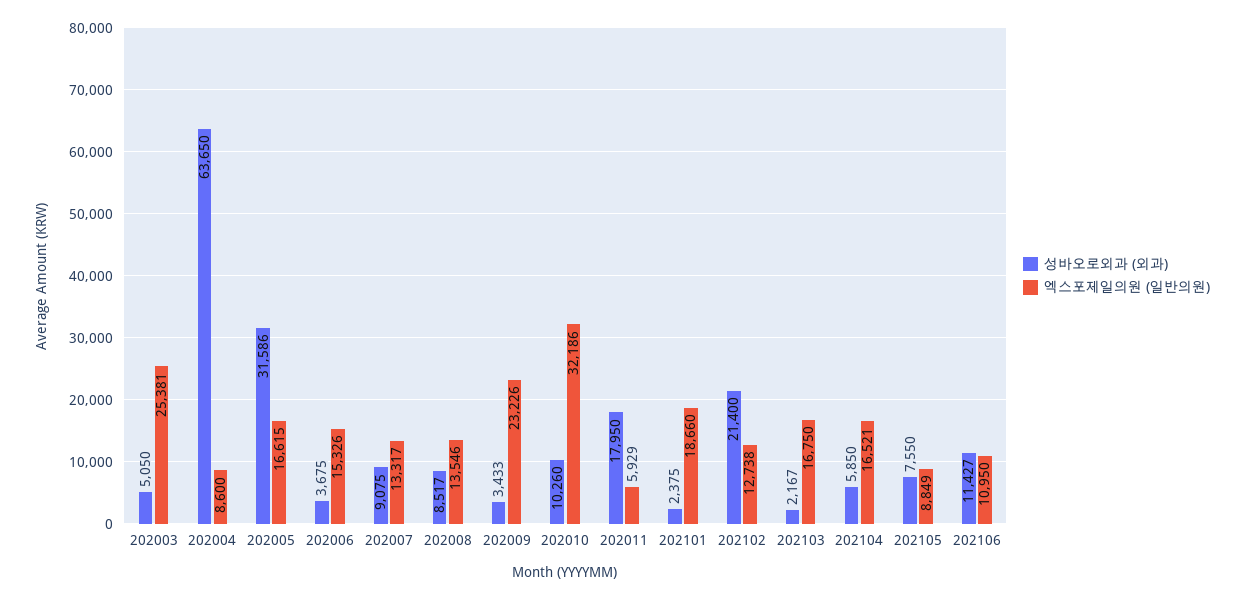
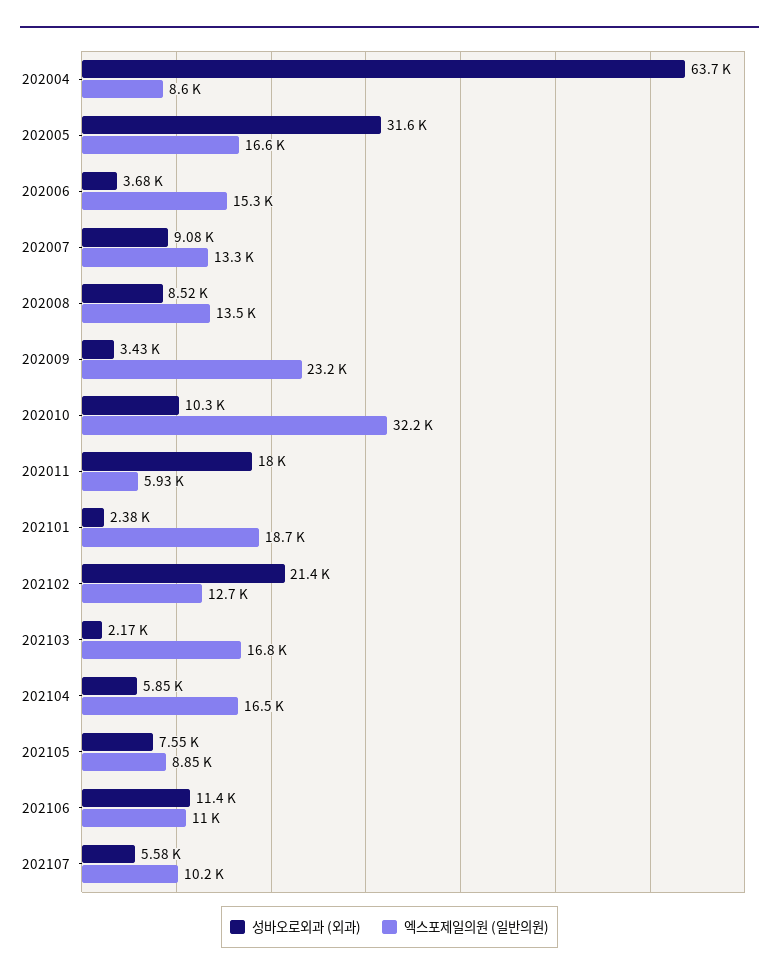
성바오로외과 (외과), 202003: 5050 -> none
엑스포제일의원 (일반의원), 202003: 25381 -> none
성바오로외과 (외과), 202107: none -> 5580
엑스포제일의원 (일반의원), 202107: none -> 10200

